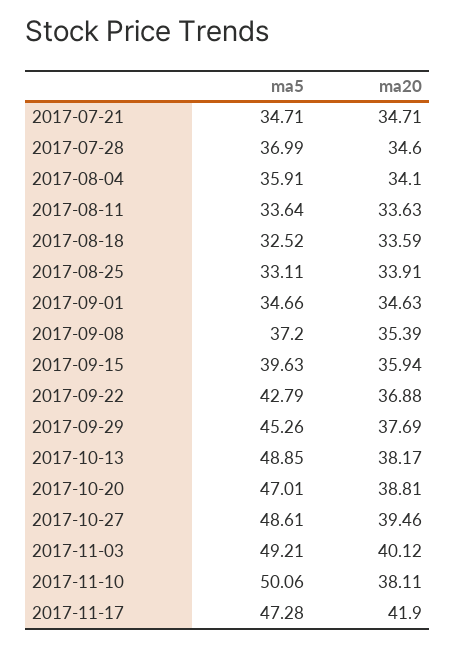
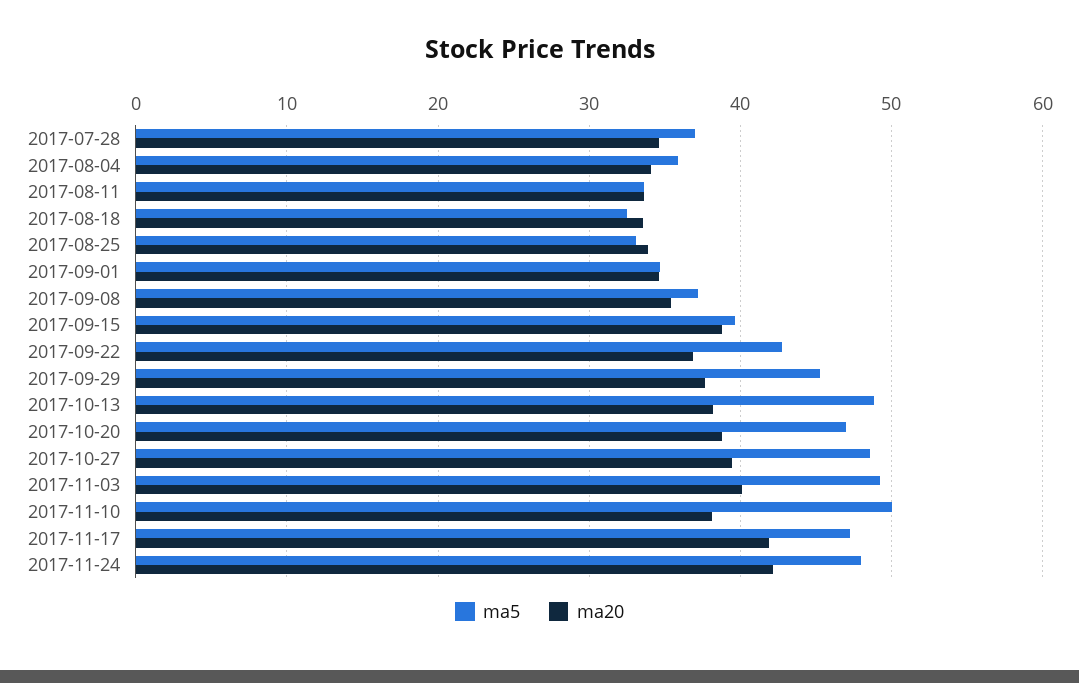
ma5, 2017-07-21: 34.71 -> none
ma20, 2017-07-21: 34.71 -> none
ma20, 2017-09-15: 35.94 -> 39
ma5, 2017-11-24: none -> 48
ma20, 2017-11-24: none -> 42

